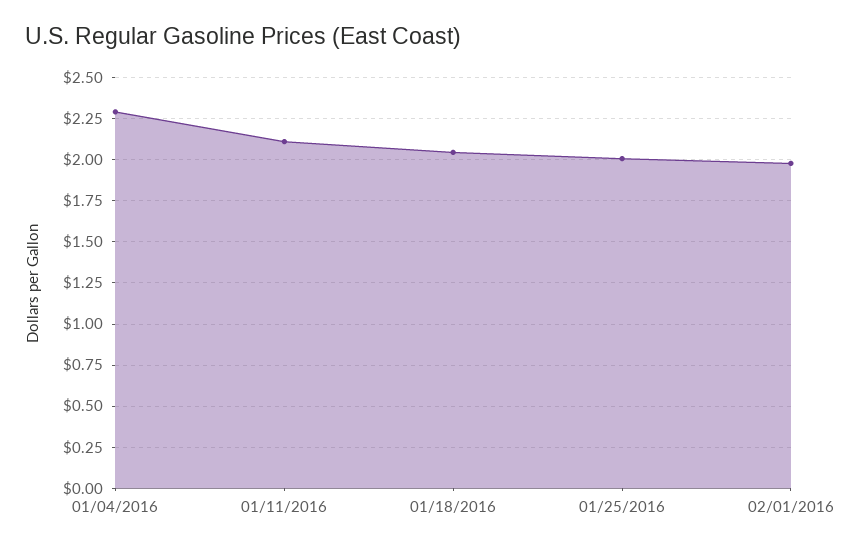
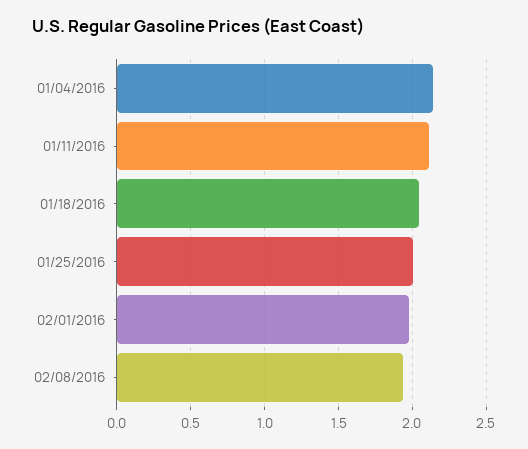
01/04/2016: 2.3 -> 2.15
02/08/2016: none -> 1.95

